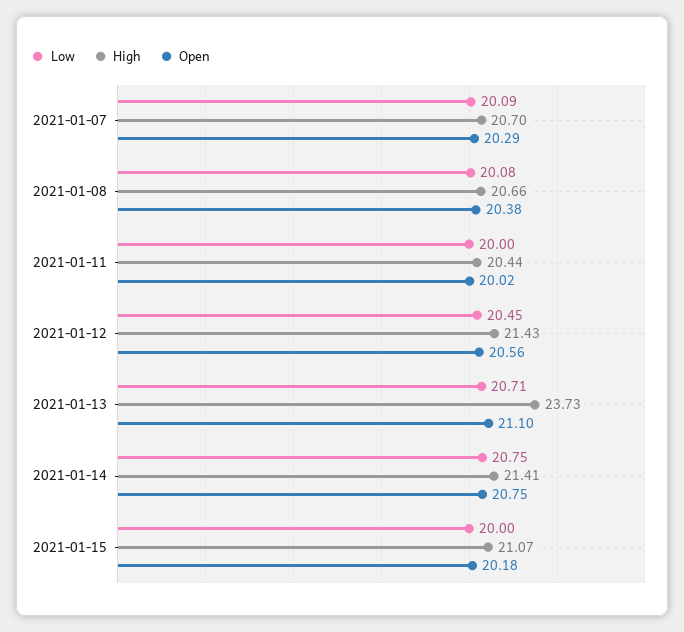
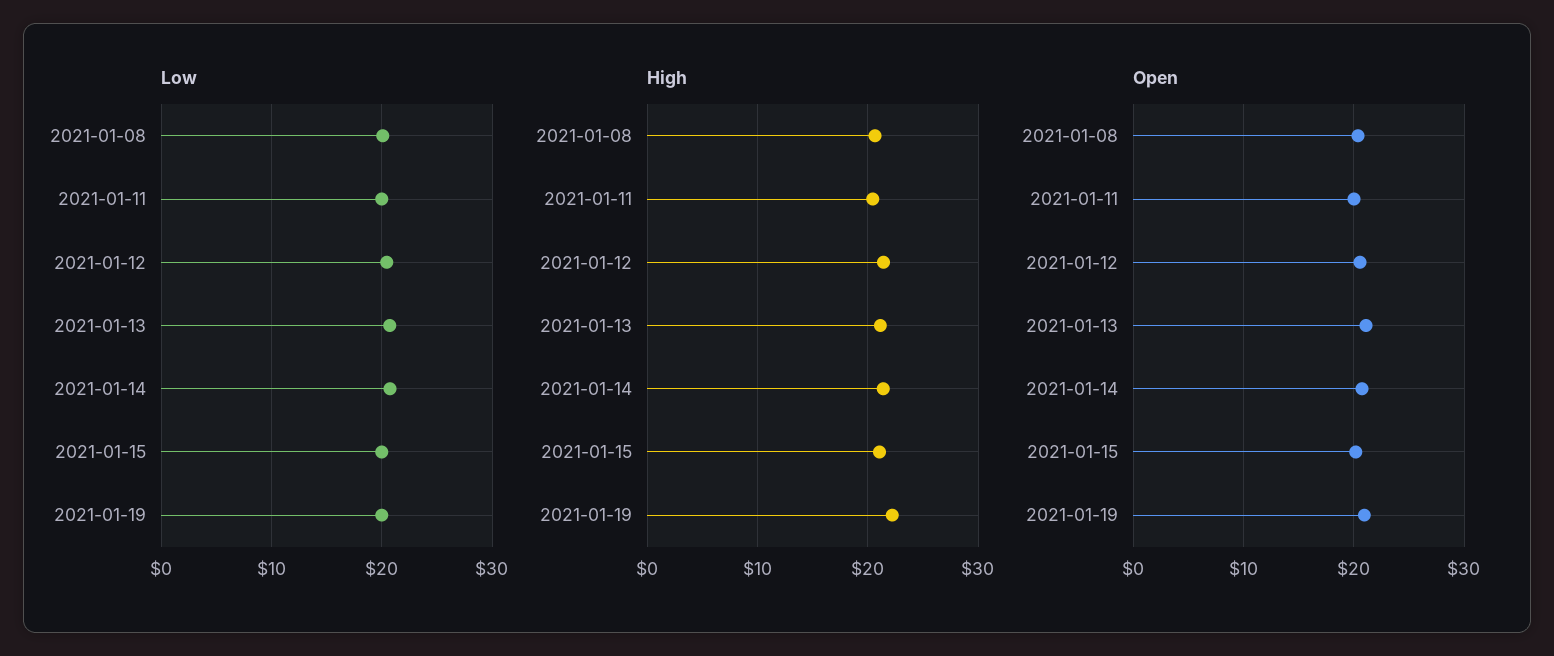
Low, 2021-01-07: 20.09 -> none
High, 2021-01-07: 20.7 -> none
Open, 2021-01-07: 20.29 -> none
High, 2021-01-13: 23.73 -> 21
Low, 2021-01-19: none -> 20
High, 2021-01-19: none -> 22
Open, 2021-01-19: none -> 21

